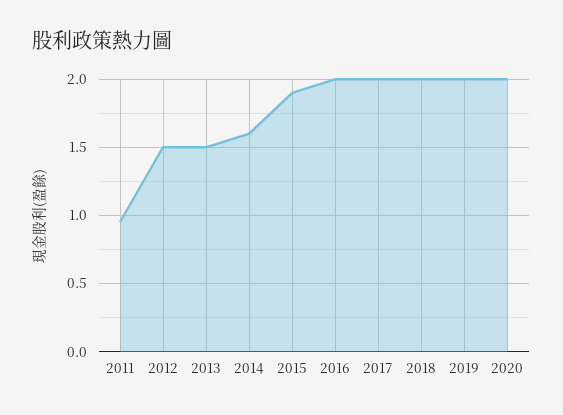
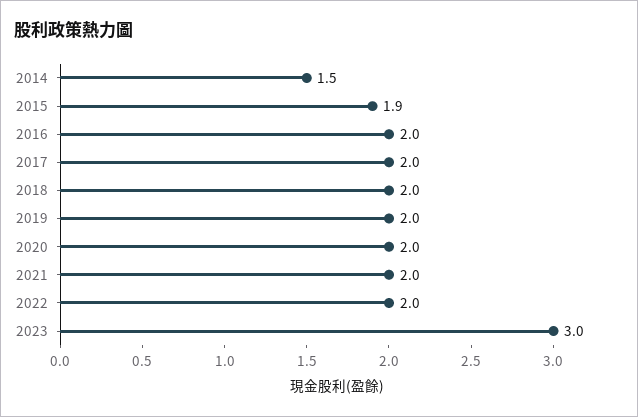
2011: 0.95 -> none
2012: 1.5 -> none
2013: 1.5 -> none
2014: 1.6 -> 1.5
2021: none -> 2
2022: none -> 2
2023: none -> 3

